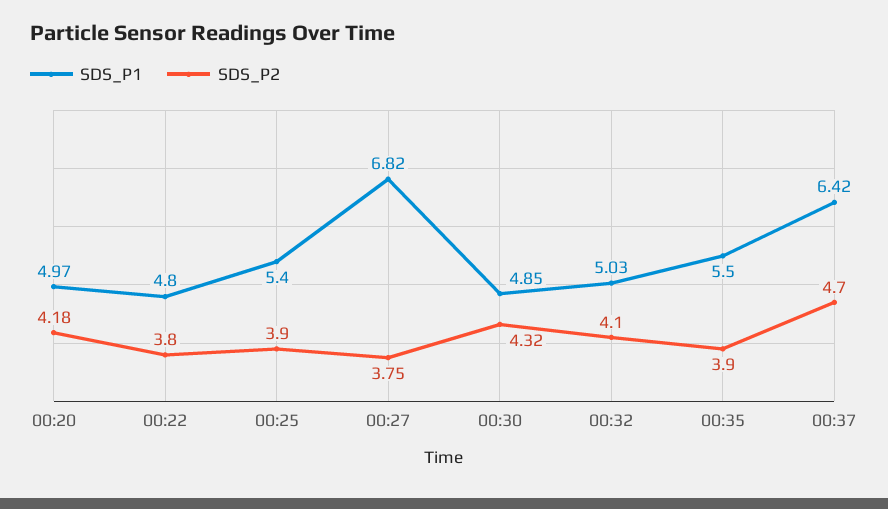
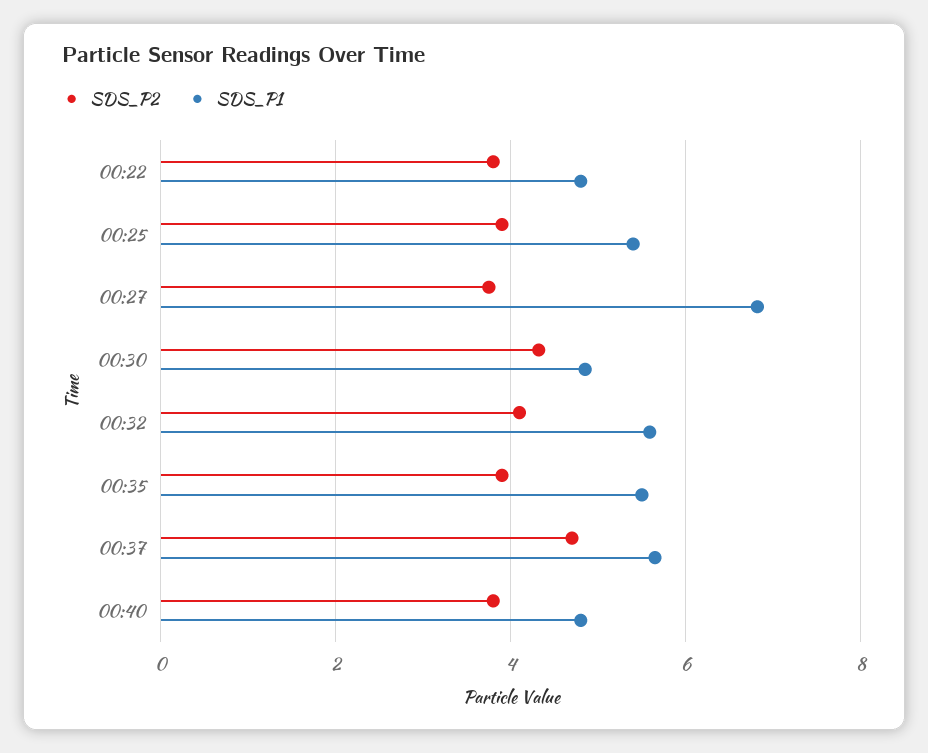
SDS_P1, 00:20: 4.97 -> none
SDS_P2, 00:20: 4.18 -> none
SDS_P1, 00:32: 5.03 -> 5.6
SDS_P1, 00:37: 6.42 -> 5.6
SDS_P2, 00:40: none -> 3.8
SDS_P1, 00:40: none -> 4.8

